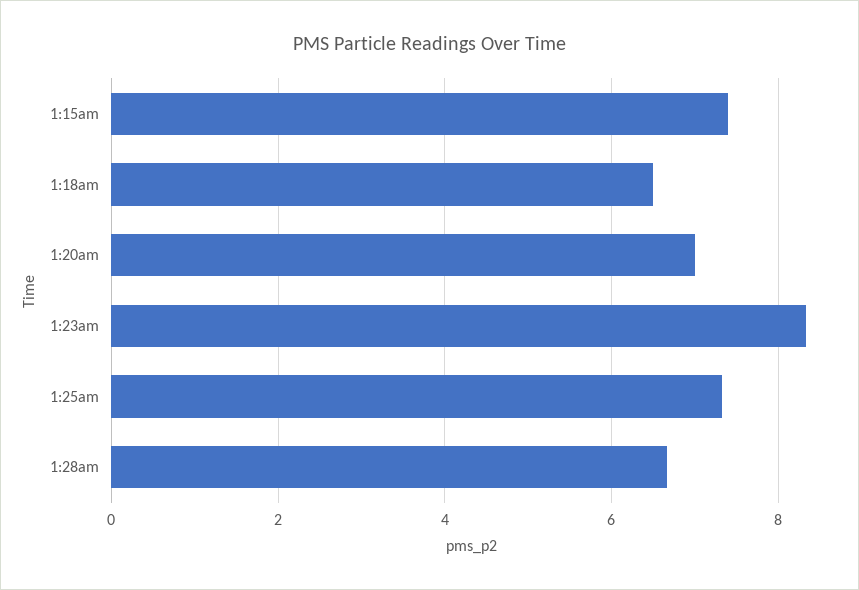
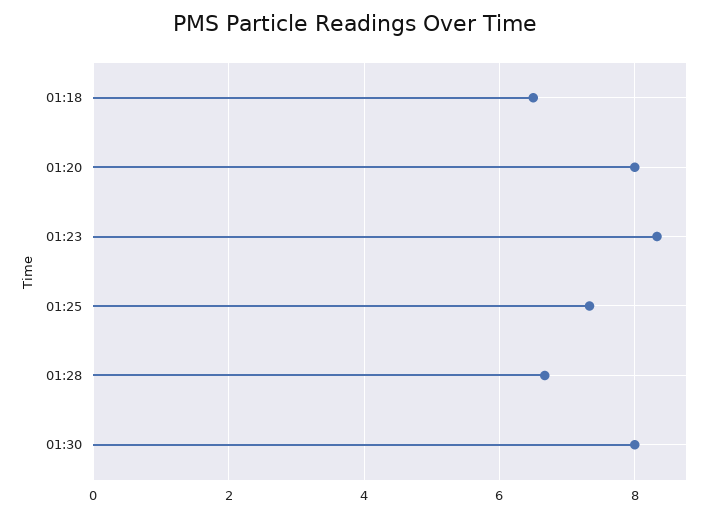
1:15am: 7.4 -> none
1:20am: 7 -> 8
01:30: none -> 8

